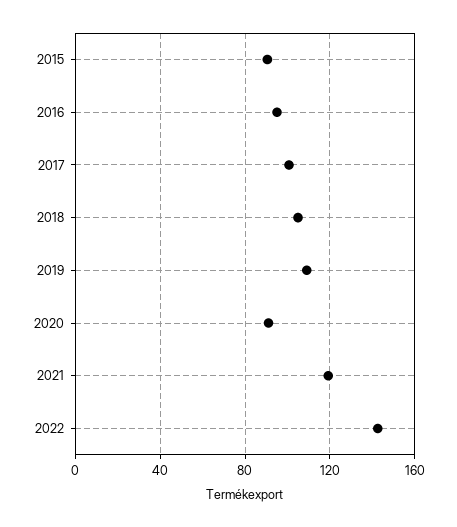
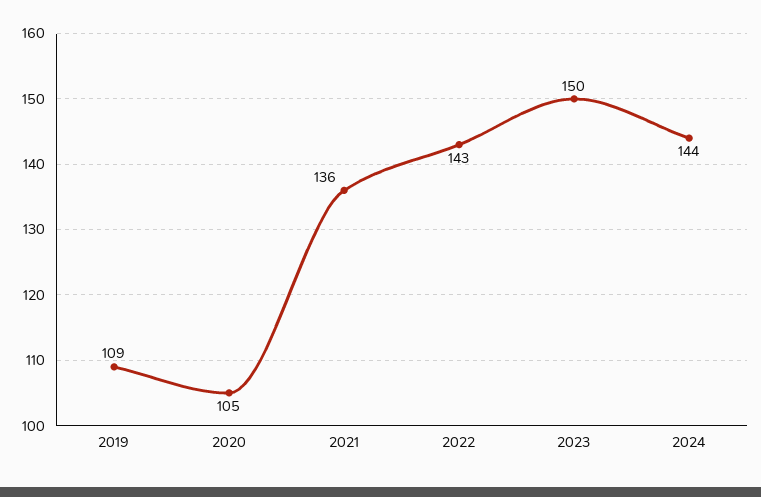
2015: 90 -> none
2016: 95 -> none
2017: 100 -> none
2018: 105 -> none
2020: 90 -> 105
2021: 120 -> 136
2023: none -> 150
2024: none -> 144

